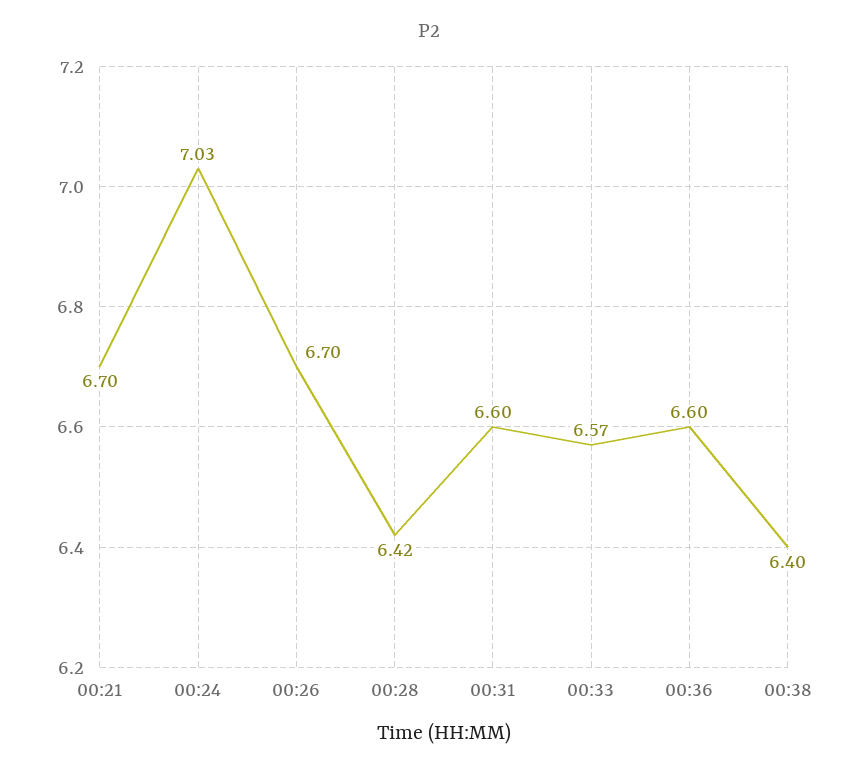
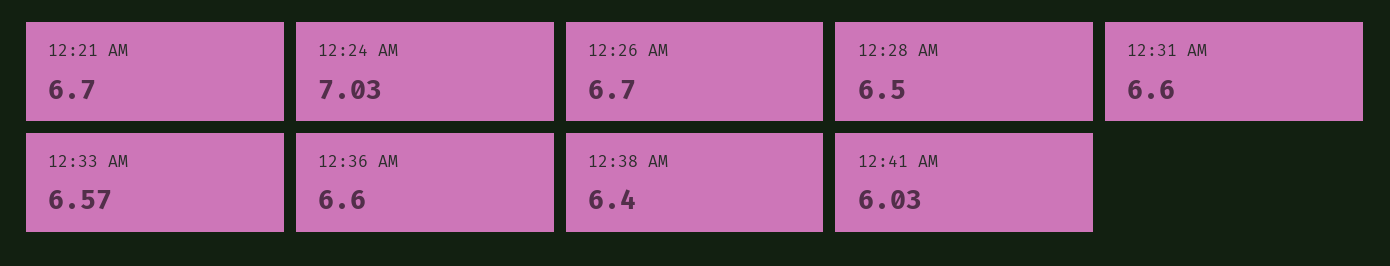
00:28: 6.42 -> 6.5
12:41 AM: none -> 6.03

